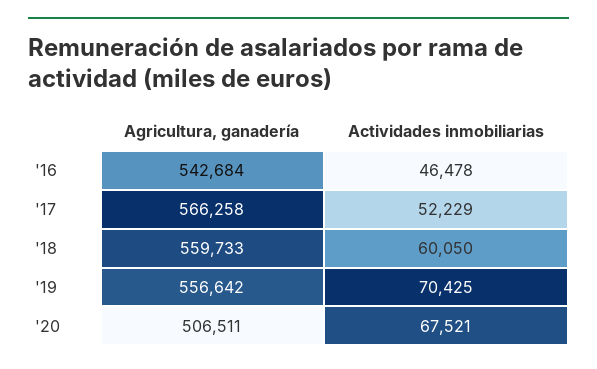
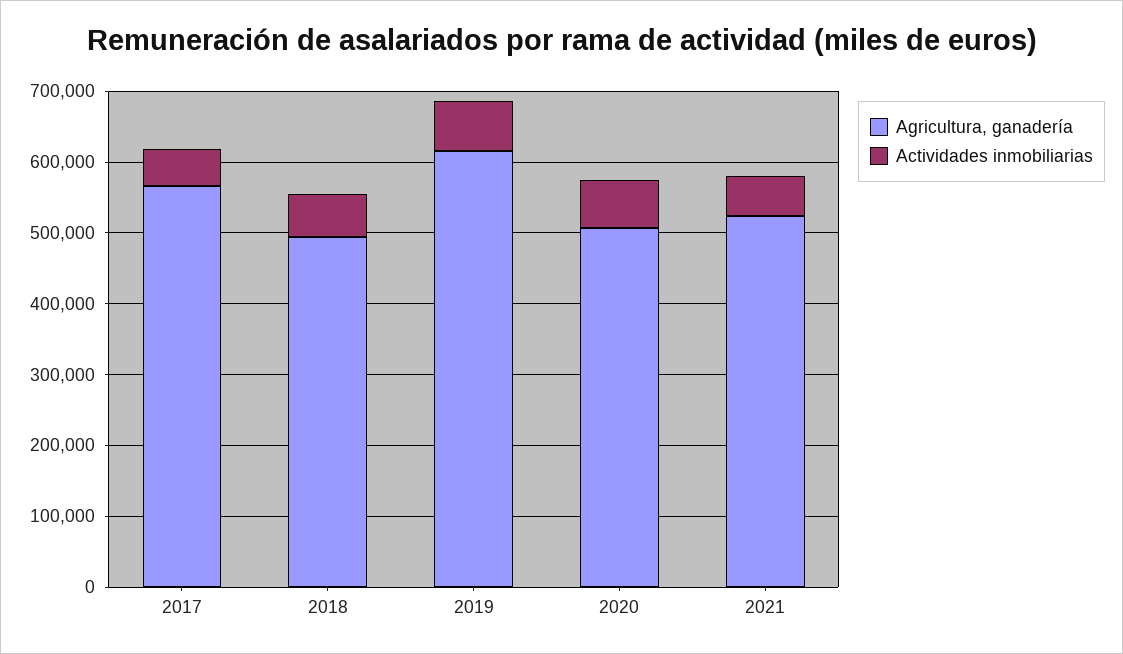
Agricultura, ganadería, '16: 542684 -> none
Actividades inmobiliarias, '16: 46478 -> none
Agricultura, ganadería, '18: 559733 -> 500000
Agricultura, ganadería, '19: 556642 -> 620000
Agricultura, ganadería, 2021: none -> 520000
Actividades inmobiliarias, 2021: none -> 60000

